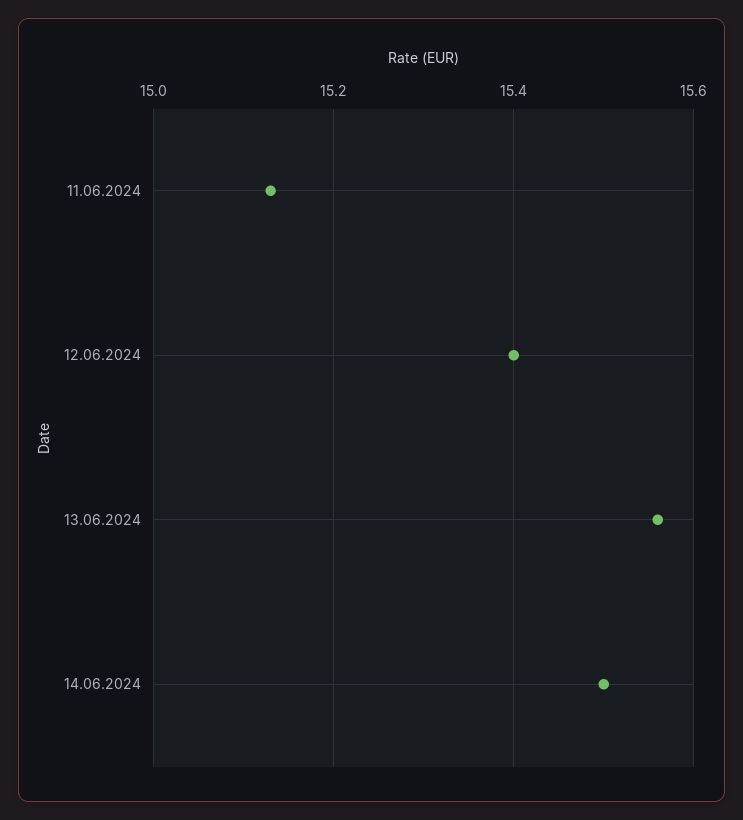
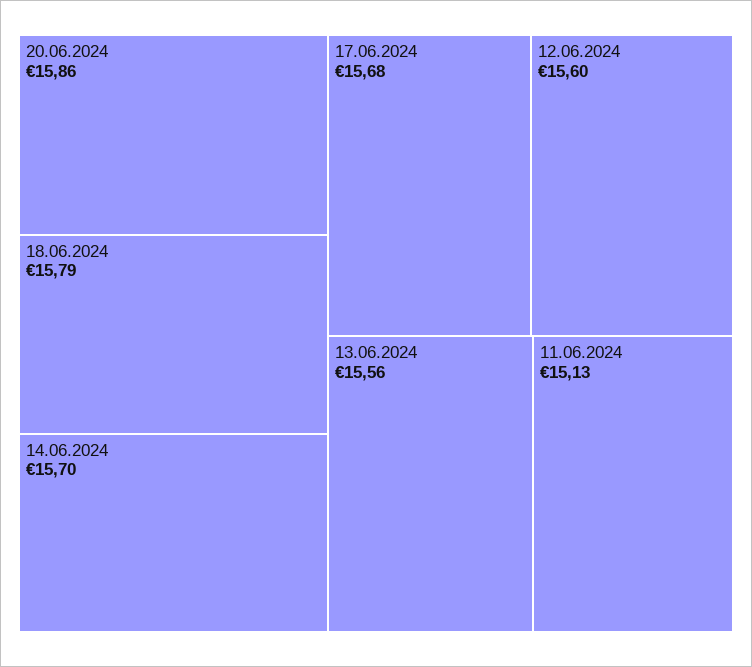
12.06.2024: 15.4 -> 15.6
14.06.2024: 15.5 -> 15.7
20.06.2024: none -> 15.86
18.06.2024: none -> 15.79
17.06.2024: none -> 15.68

